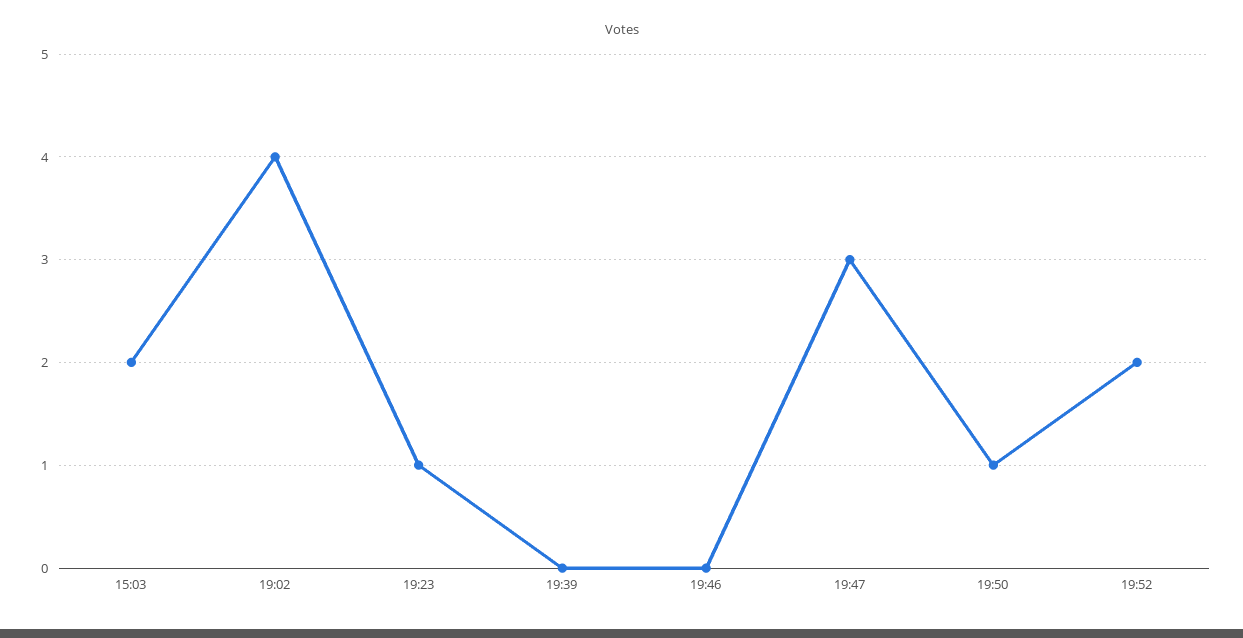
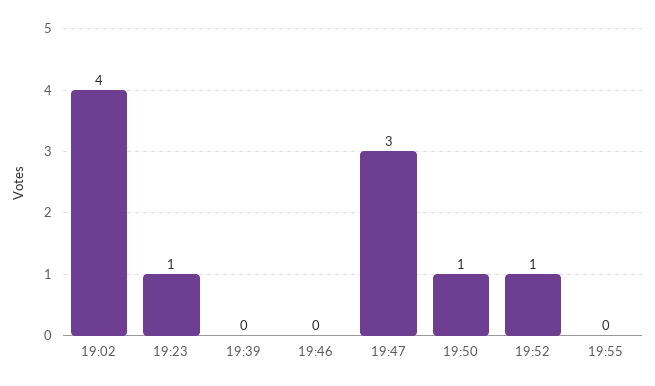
15:03: 2 -> none
19:52: 2 -> 1
19:55: none -> 0

